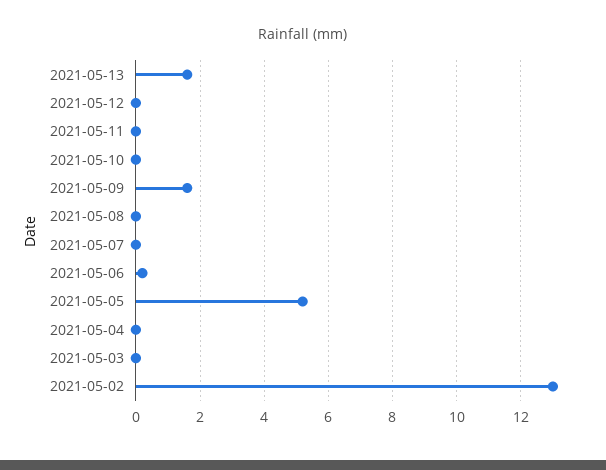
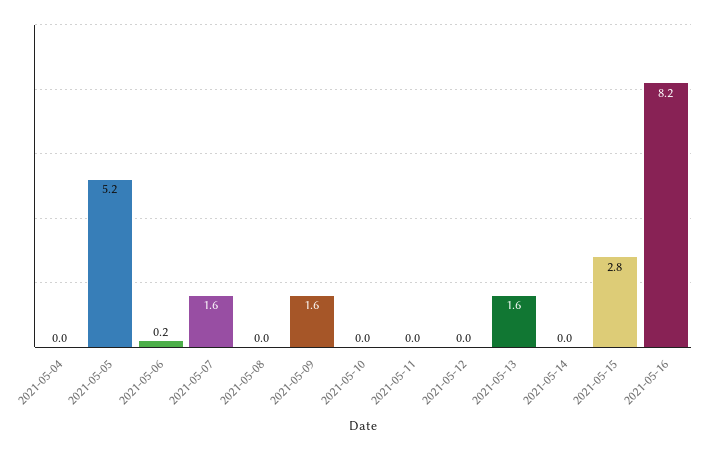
2021-05-07: 0 -> 1.6
2021-05-03: 0 -> none
2021-05-02: 13 -> none
2021-05-14: none -> 0
2021-05-15: none -> 2.8
2021-05-16: none -> 8.2

